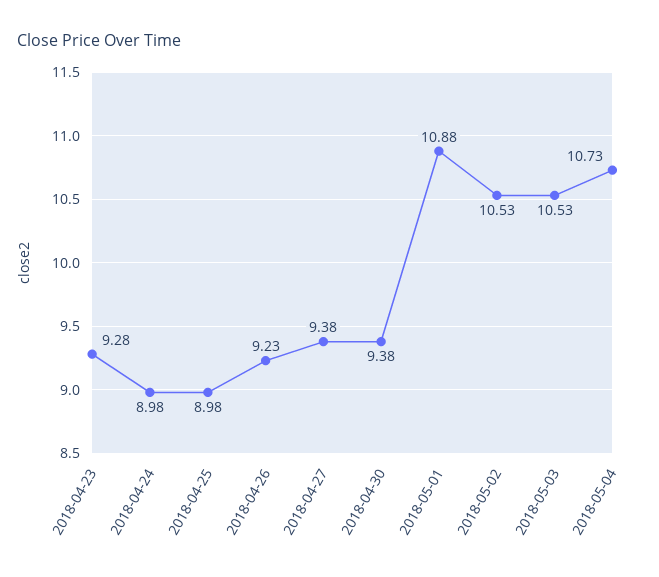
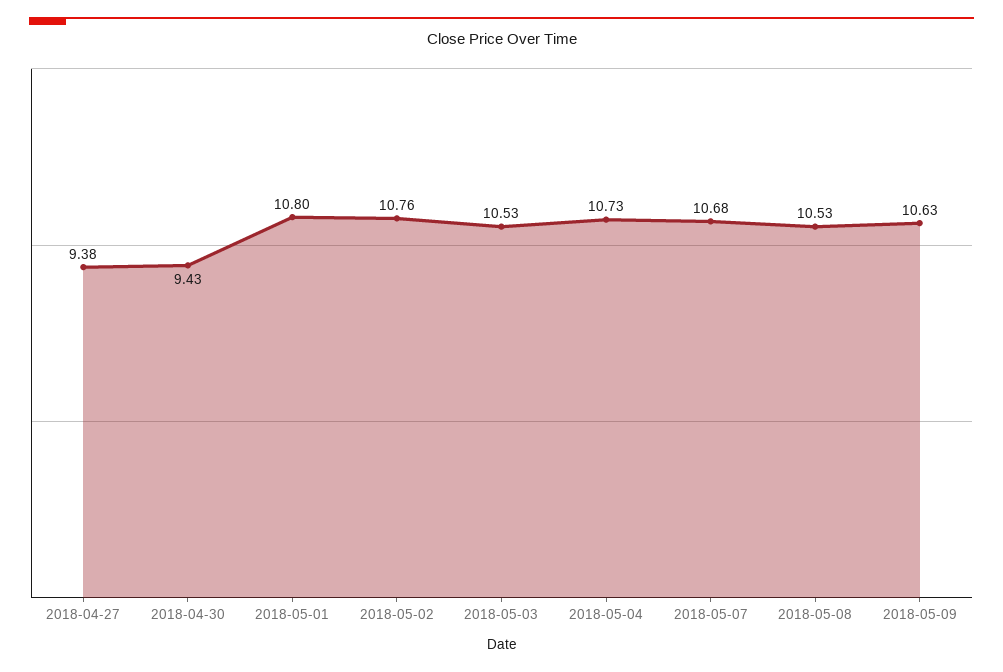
2018-04-23: 9.28 -> none
2018-04-24: 8.98 -> none
2018-04-25: 8.98 -> none
2018-04-26: 9.23 -> none
2018-04-30: 9.38 -> 9.43
2018-05-01: 10.88 -> 10.8
2018-05-02: 10.53 -> 10.76
2018-05-07: none -> 10.68
2018-05-08: none -> 10.53
2018-05-09: none -> 10.63

